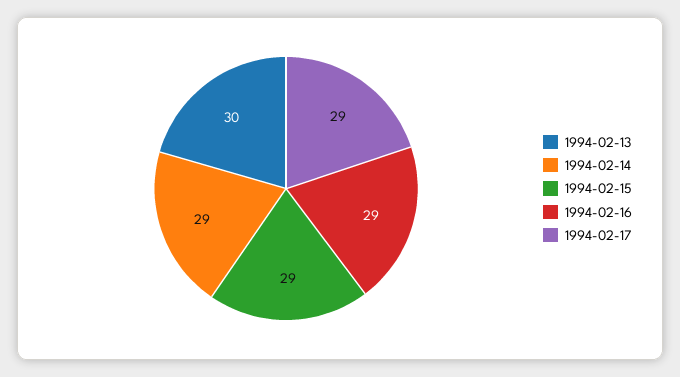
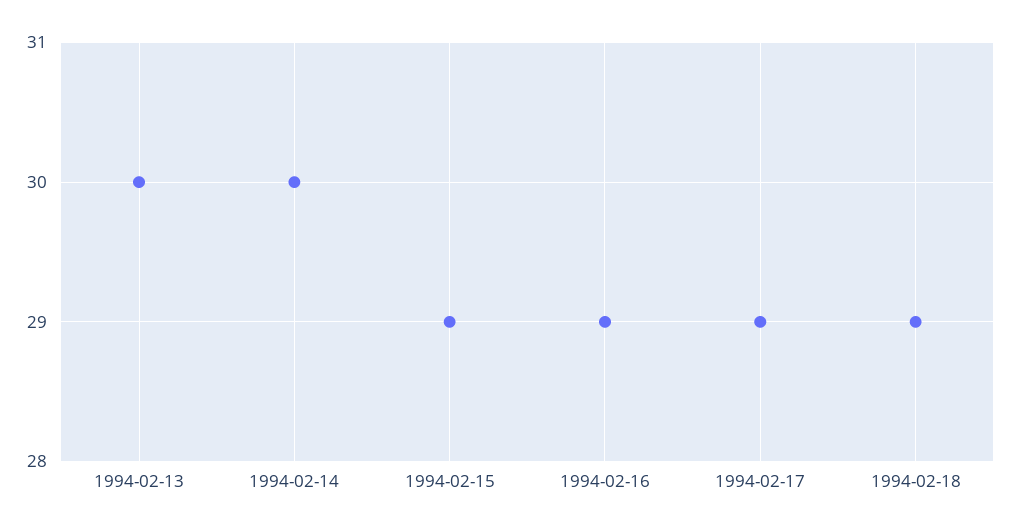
1994-02-14: 29 -> 30
1994-02-18: none -> 29

